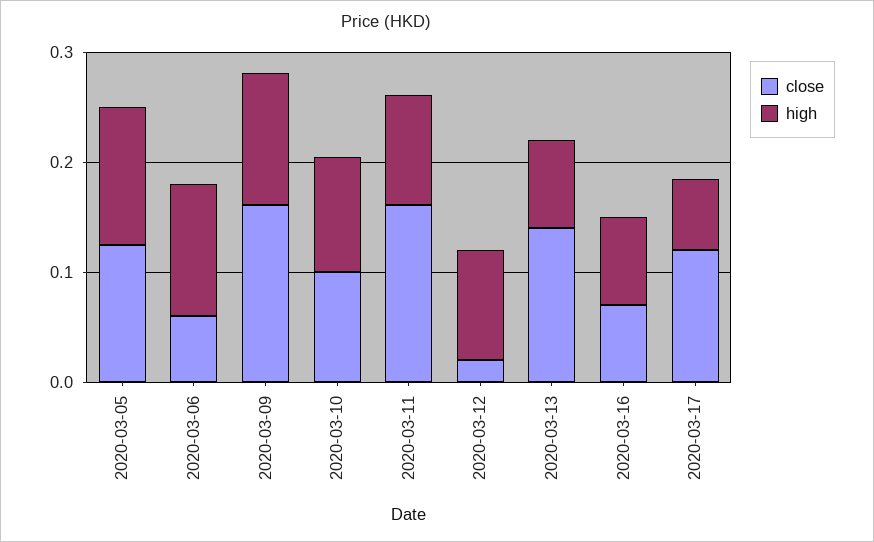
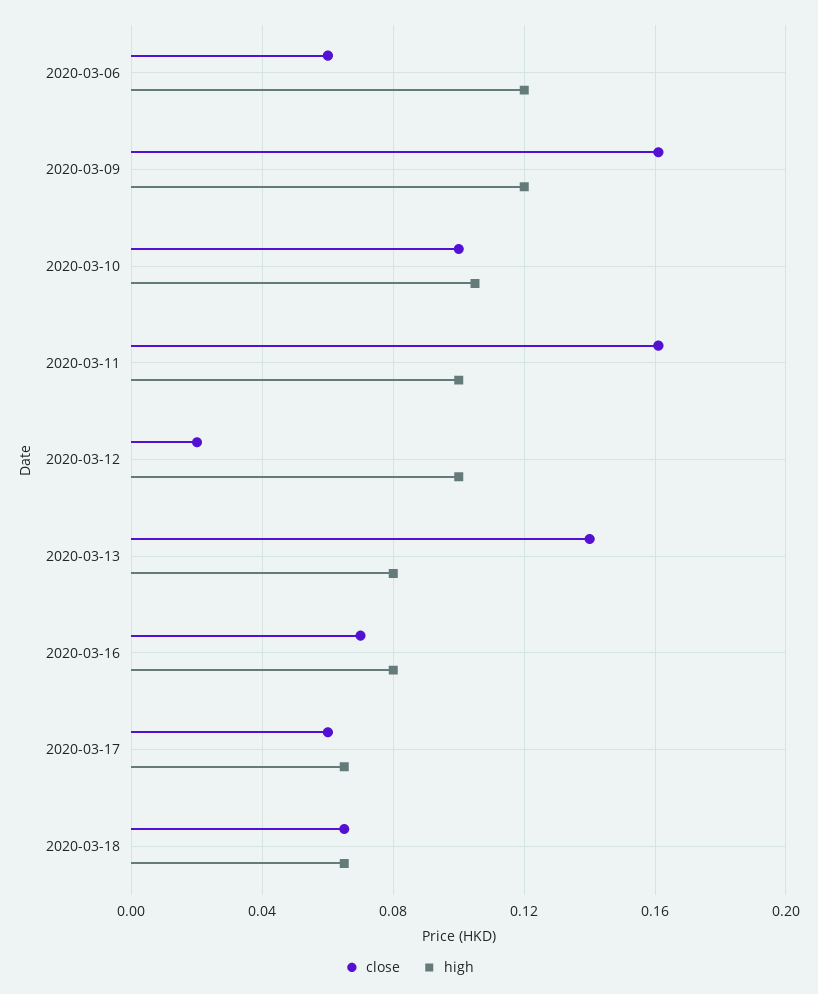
close, 2020-03-05: 0.12 -> none
high, 2020-03-05: 0.12 -> none
close, 2020-03-17: 0.12 -> 0.06
close, 2020-03-18: none -> 0.065
high, 2020-03-18: none -> 0.065

